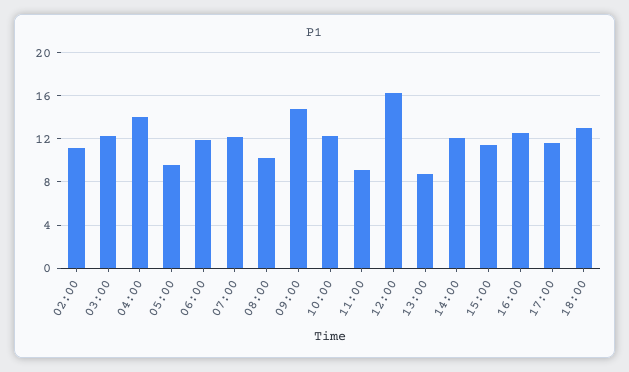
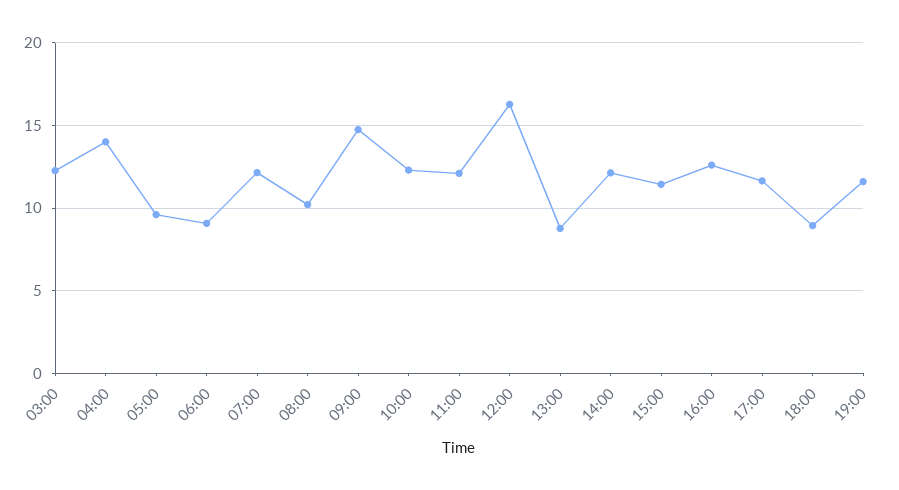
02:00: 11 -> none
06:00: 12 -> 9
11:00: 9 -> 12
18:00: 13 -> 9
19:00: none -> 11.5

